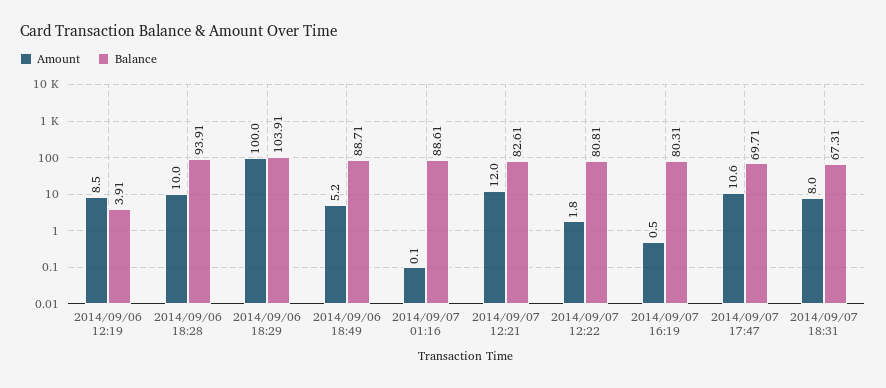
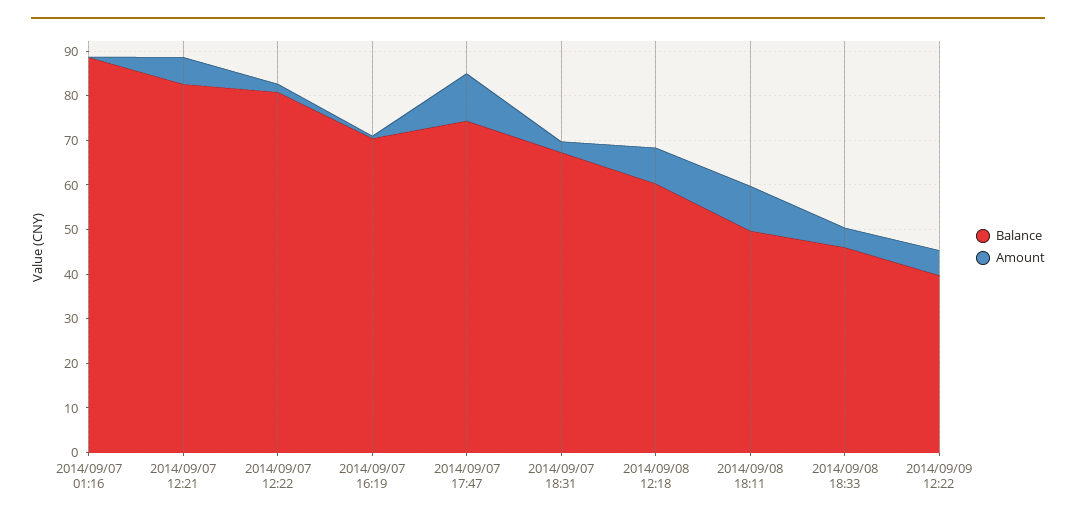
Amount, 2014/09/06 12:19: 8.5 -> none
Balance, 2014/09/06 12:19: 3.91 -> none
Amount, 2014/09/06 18:28: 10 -> none
Balance, 2014/09/06 18:28: 93.91 -> none
Amount, 2014/09/06 18:29: 100 -> none
Balance, 2014/09/06 18:29: 103.91 -> none
Amount, 2014/09/06 18:49: 5.2 -> none
Balance, 2014/09/06 18:49: 88.71 -> none
Amount, 2014/09/07 12:21: 12 -> 6
Balance, 2014/09/07 16:19: 80.31 -> 70
Balance, 2014/09/07 17:47: 69.71 -> 74
Amount, 2014/09/07 18:31: 8 -> 2
Balance, 2014/09/08 12:18: none -> 60
Amount, 2014/09/08 12:18: none -> 8
Balance, 2014/09/08 18:11: none -> 50
Amount, 2014/09/08 18:11: none -> 10
Balance, 2014/09/08 18:33: none -> 46
Amount, 2014/09/08 18:33: none -> 4
Balance, 2014/09/09 12:22: none -> 40
Amount, 2014/09/09 12:22: none -> 6

